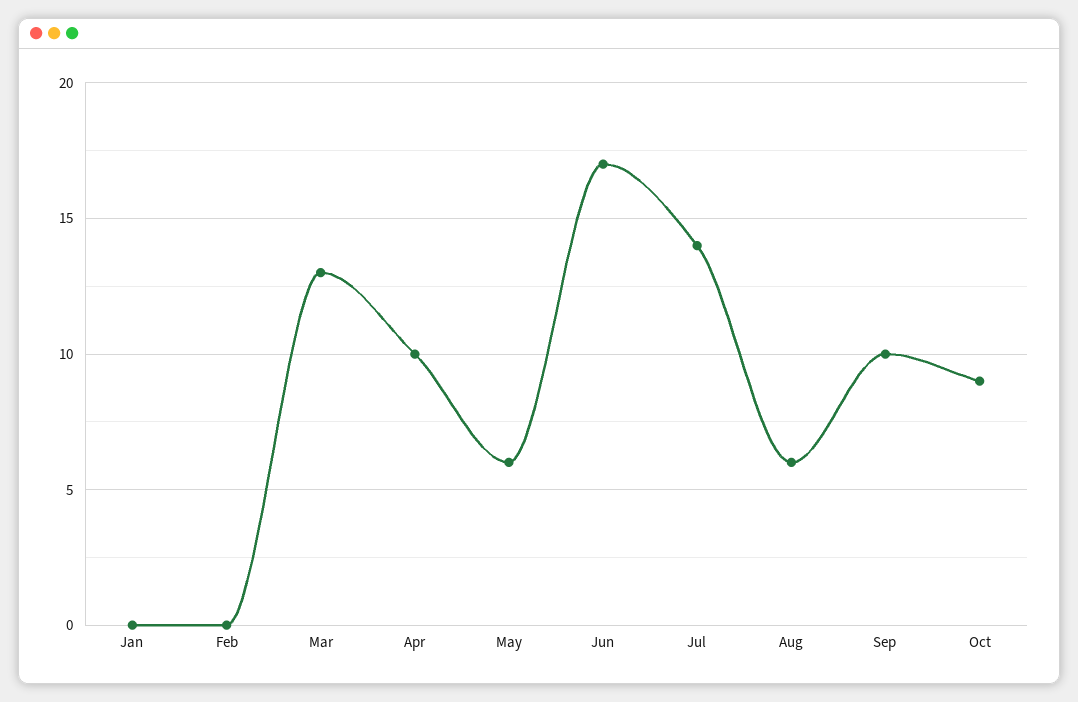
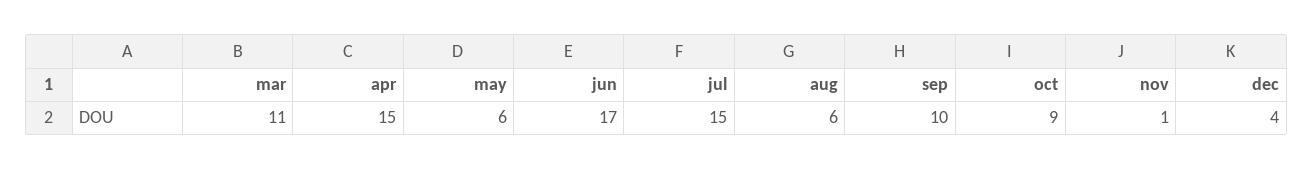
Jan: 0 -> none
Feb: 0 -> none
Mar: 13 -> 11
Apr: 10 -> 15
Jul: 14 -> 15
nov: none -> 1
dec: none -> 4

